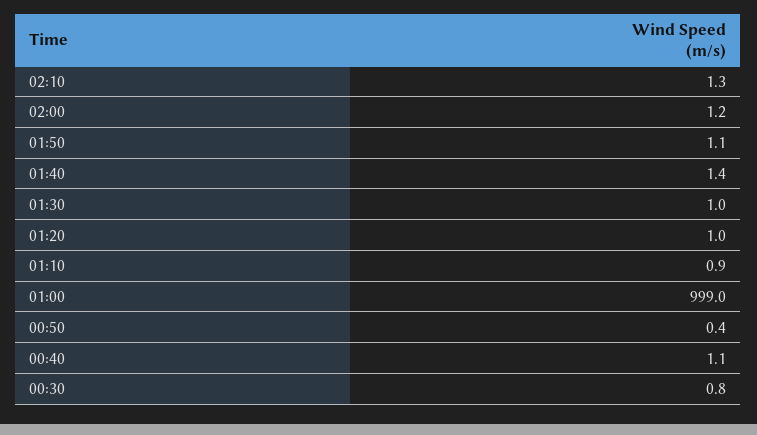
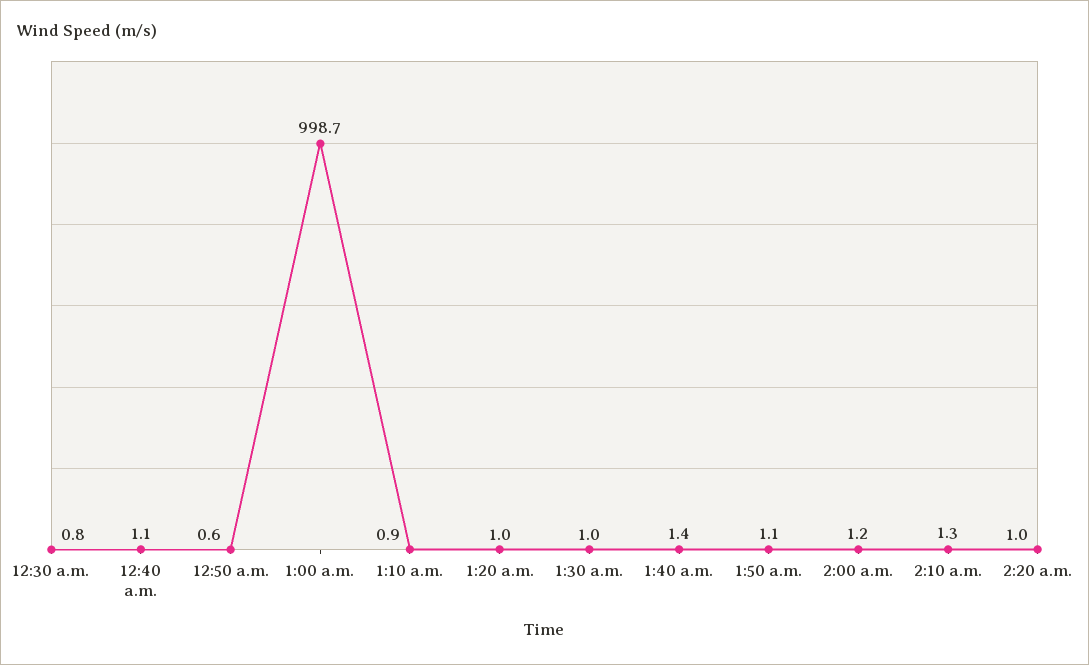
01:00: 999 -> 998.7
00:50: 0.4 -> 0.6
2:20 a.m.: none -> 1

